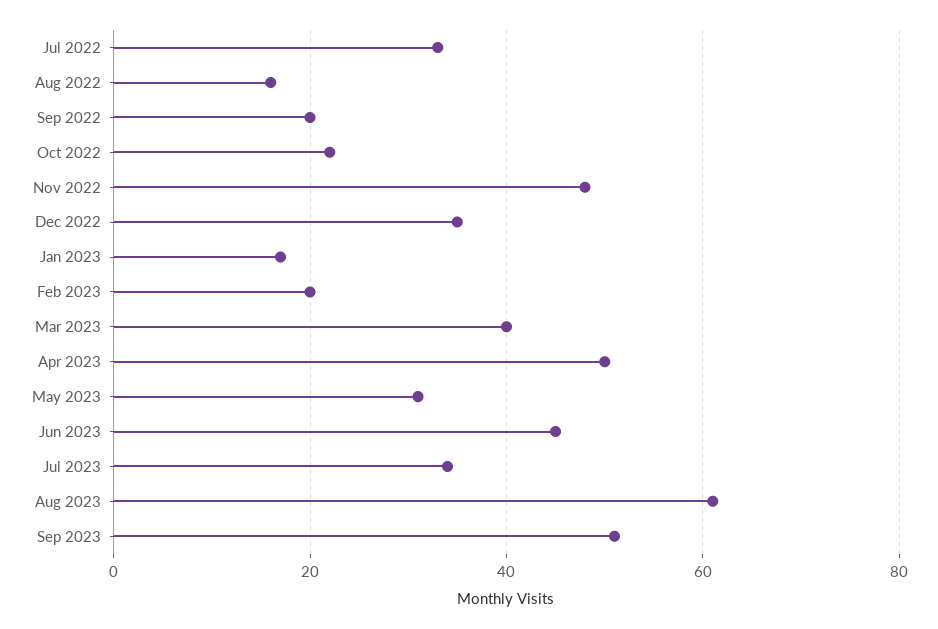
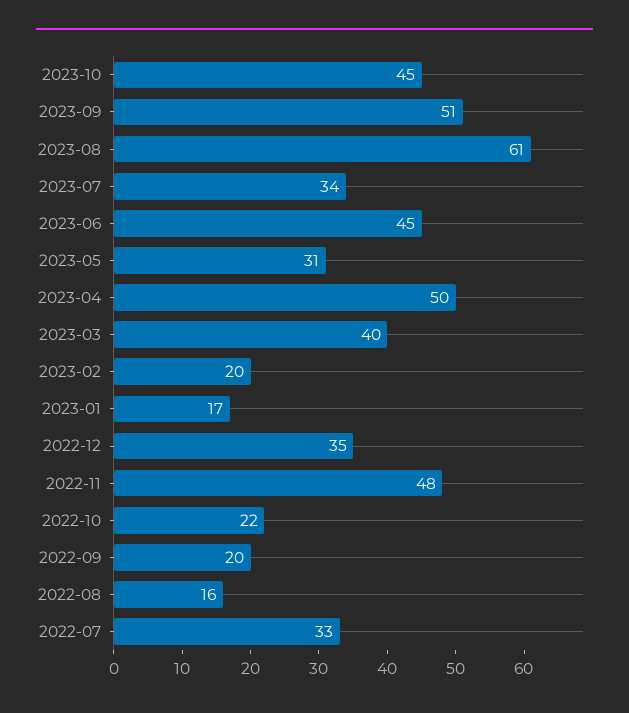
2023-10: none -> 45

